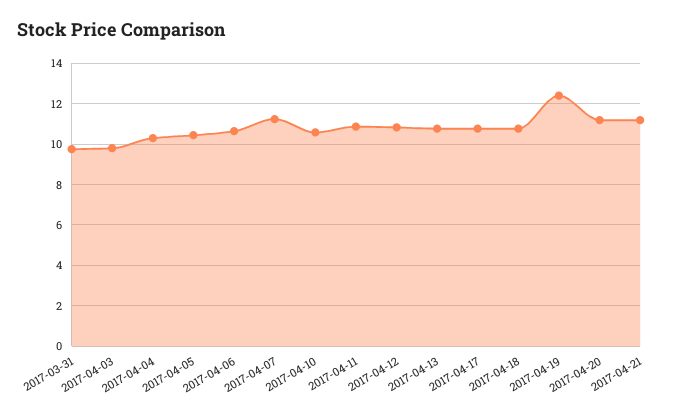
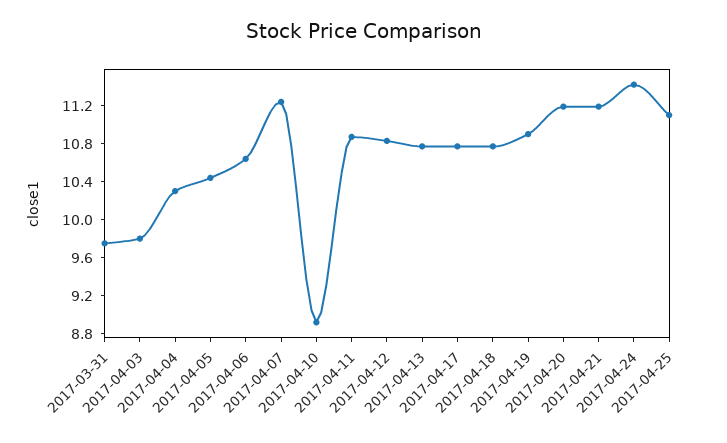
2017-04-10: 10.5 -> 8.9
2017-04-19: 12.5 -> 10.9
2017-04-24: none -> 11.4
2017-04-25: none -> 11.1

